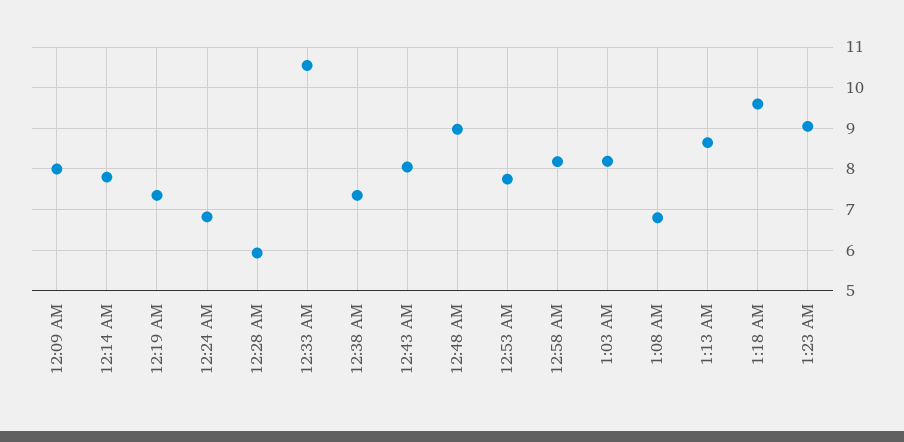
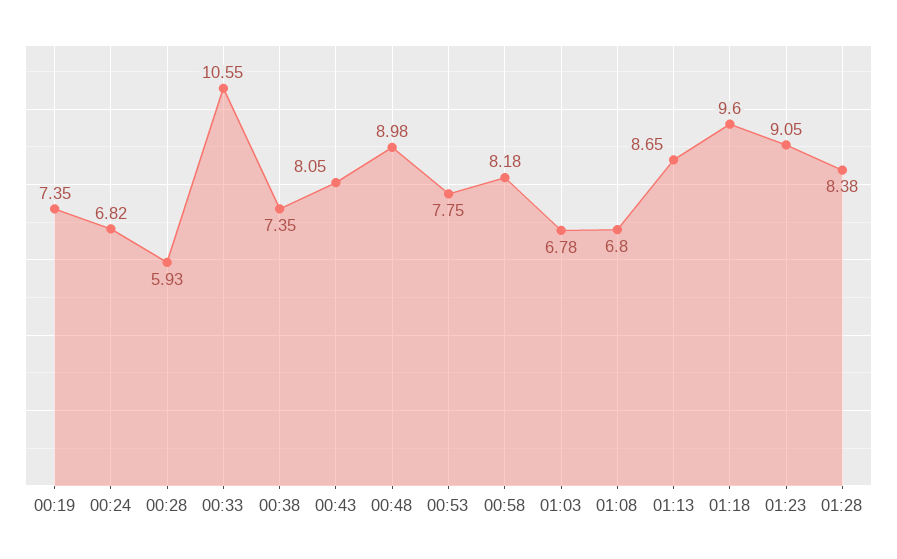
12:09 AM: 8 -> none
12:14 AM: 7.8 -> none
1:03 AM: 8.2 -> 6.78
01:28: none -> 8.38

